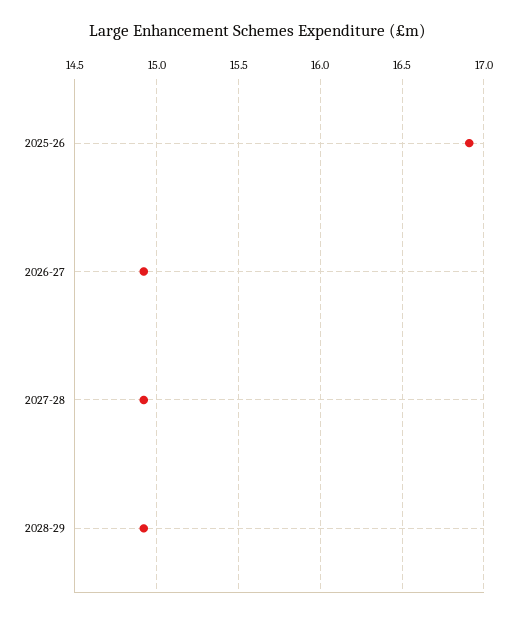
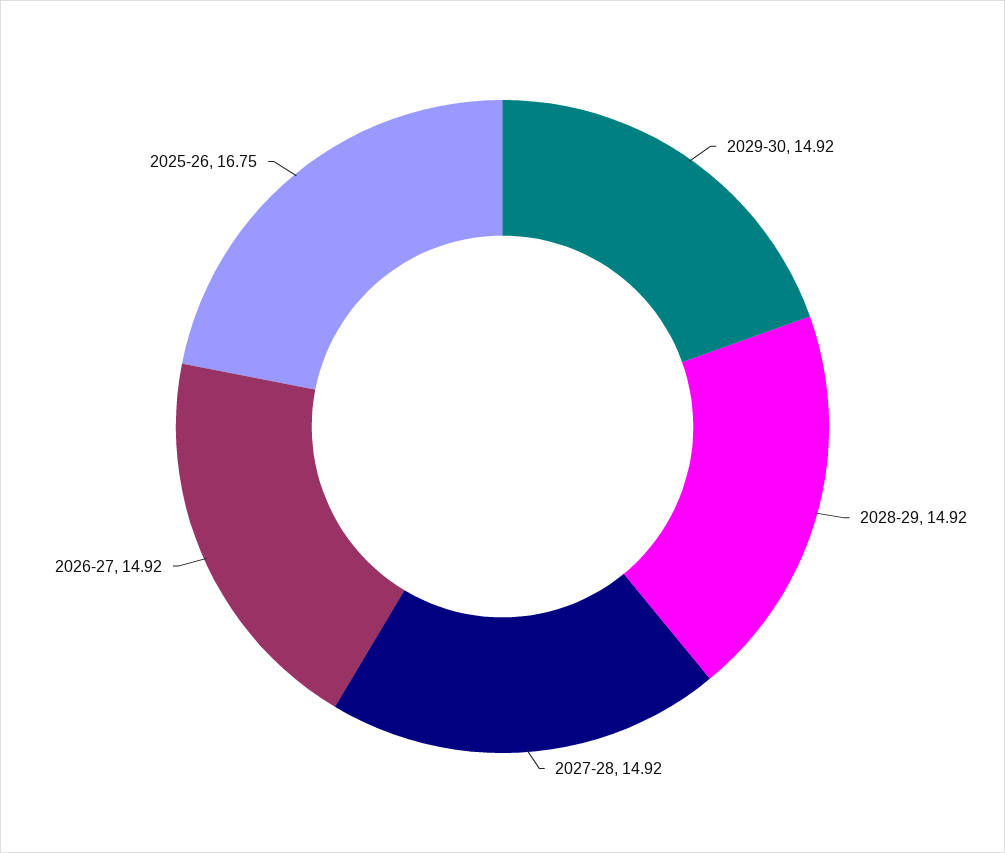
2025-26: 16.9 -> 16.75
2029-30: none -> 14.92

